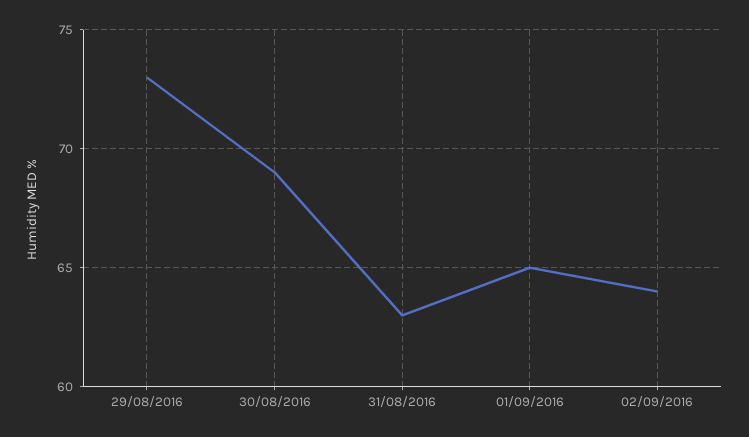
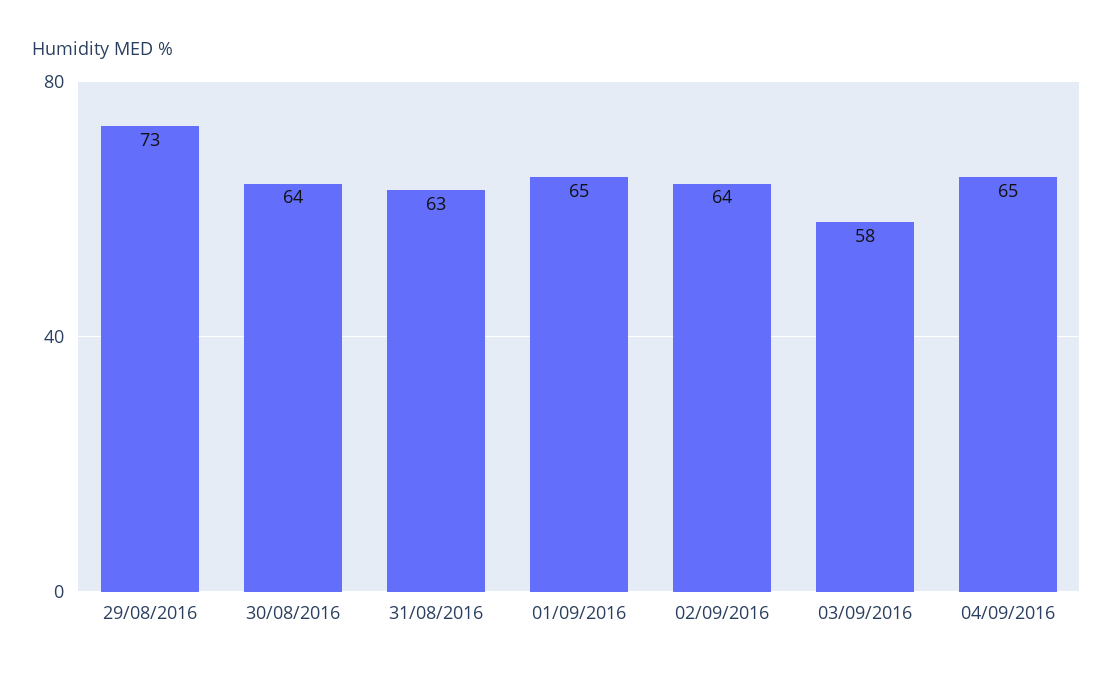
30/08/2016: 69 -> 64
03/09/2016: none -> 58
04/09/2016: none -> 65

